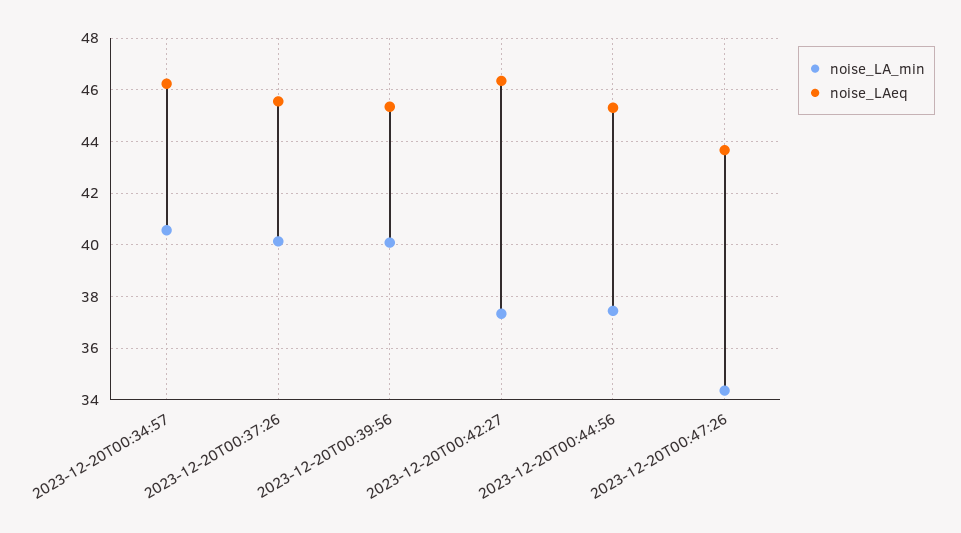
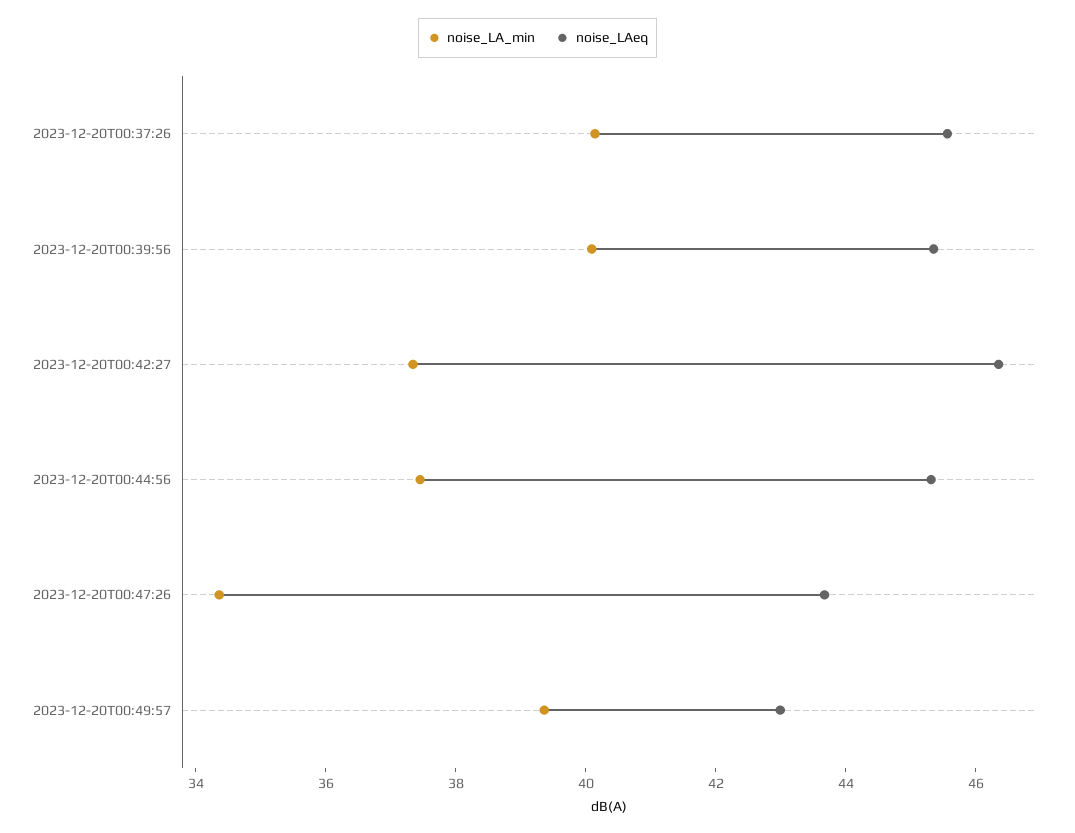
noise_LA_min, 2023-12-20T00:34:57: 40.5 -> none
noise_LAeq, 2023-12-20T00:34:57: 46.25 -> none
noise_LA_min, 2023-12-20T00:49:57: none -> 39.5
noise_LAeq, 2023-12-20T00:49:57: none -> 43

